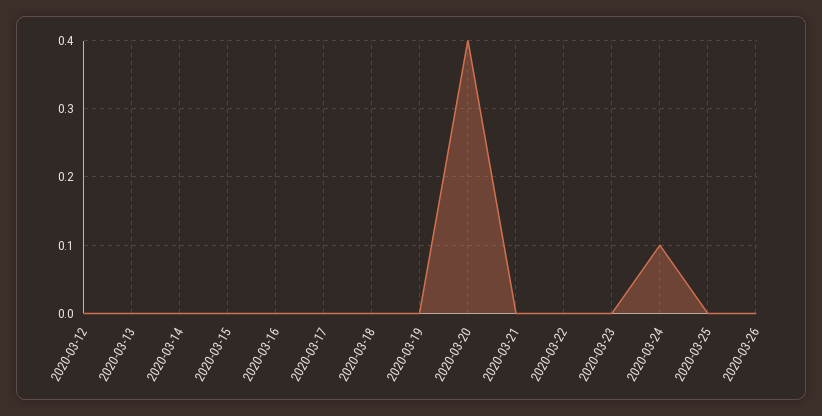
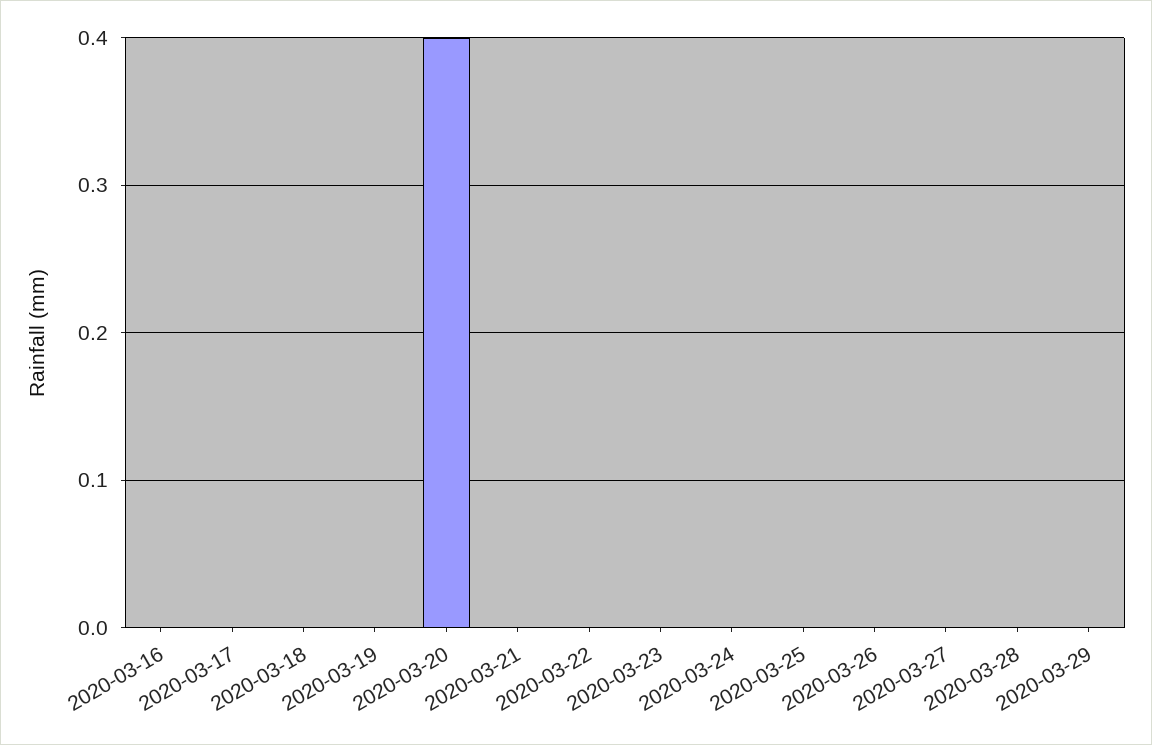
2020-03-12: 0 -> none
2020-03-13: 0 -> none
2020-03-14: 0 -> none
2020-03-15: 0 -> none
2020-03-24: 0.1 -> 0
2020-03-27: none -> 0
2020-03-28: none -> 0
2020-03-29: none -> 0

